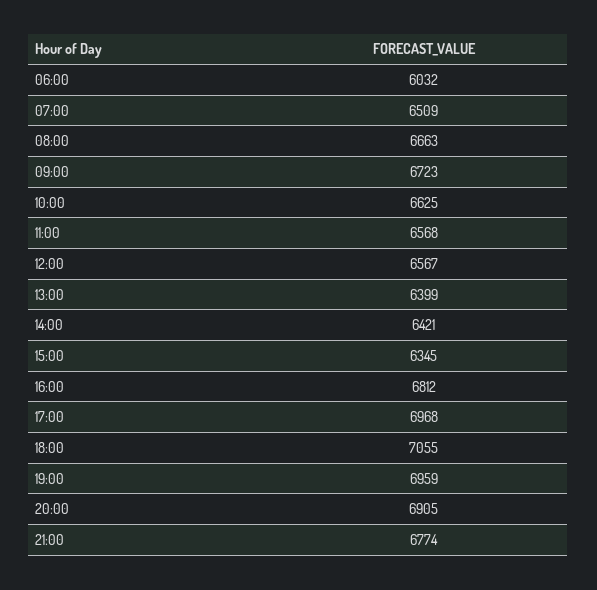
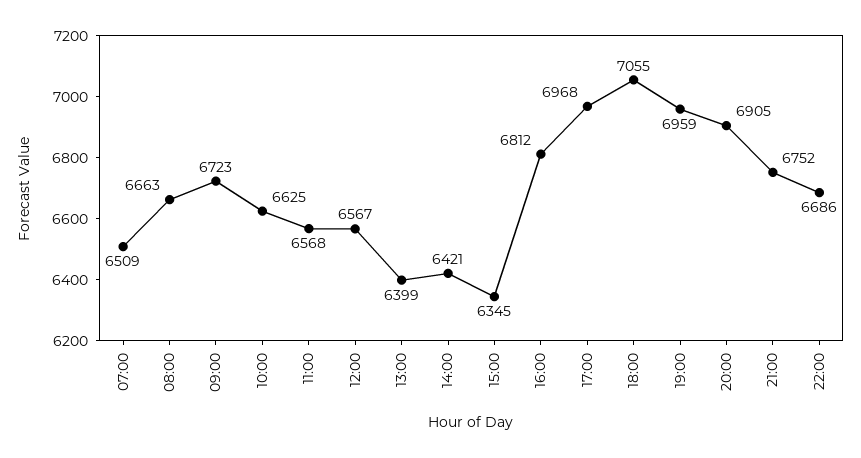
06:00: 6032 -> none
21:00: 6774 -> 6752
22:00: none -> 6686

